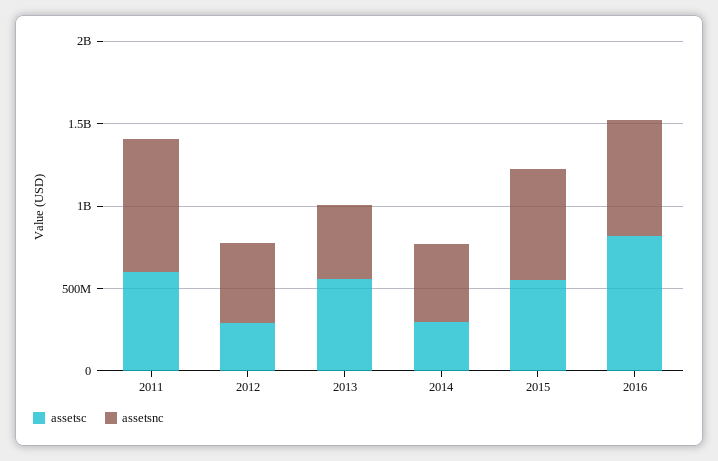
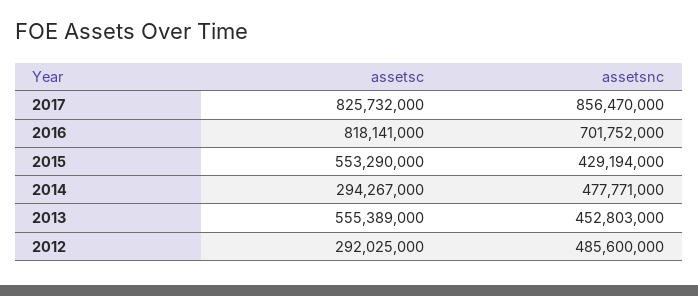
assetsc, 2011: 600000000 -> none
assetsnc, 2011: 800000000 -> none
assetsnc, 2015: 700000000 -> 429194000
assetsc, 2017: none -> 825732000
assetsnc, 2017: none -> 856470000

